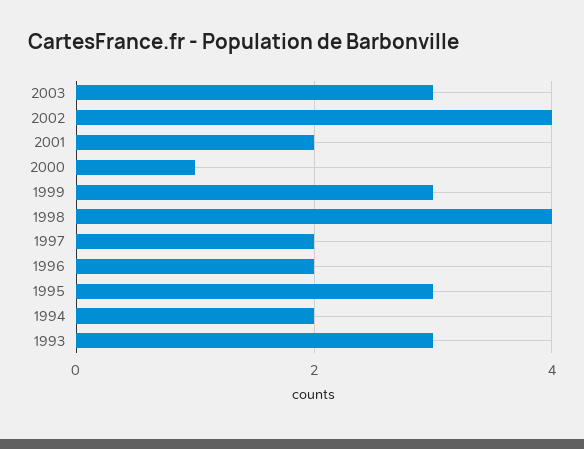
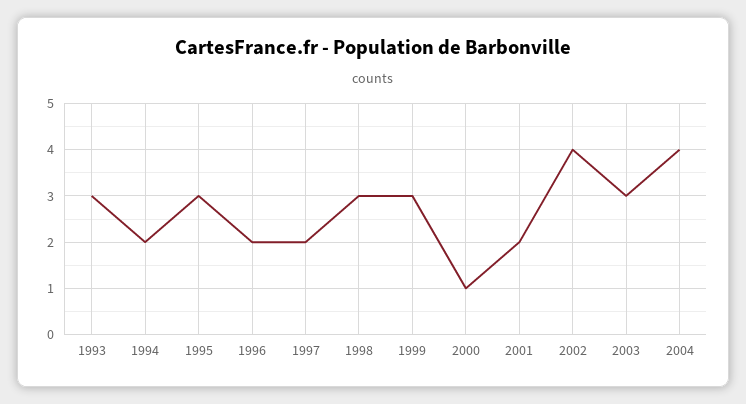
1998: 4 -> 3
2004: none -> 4

